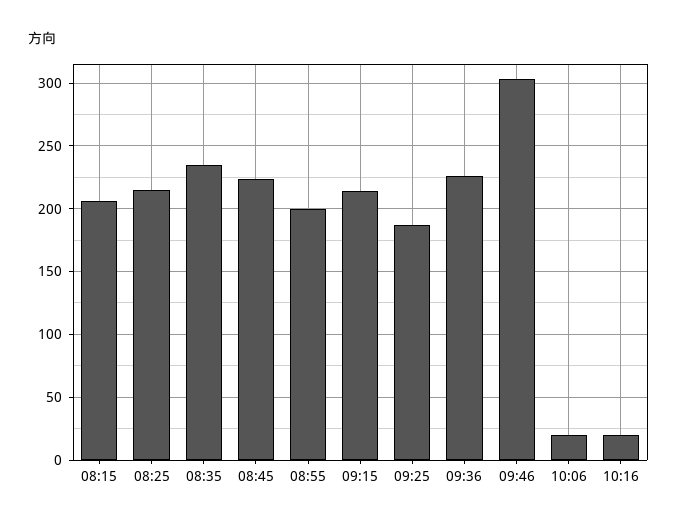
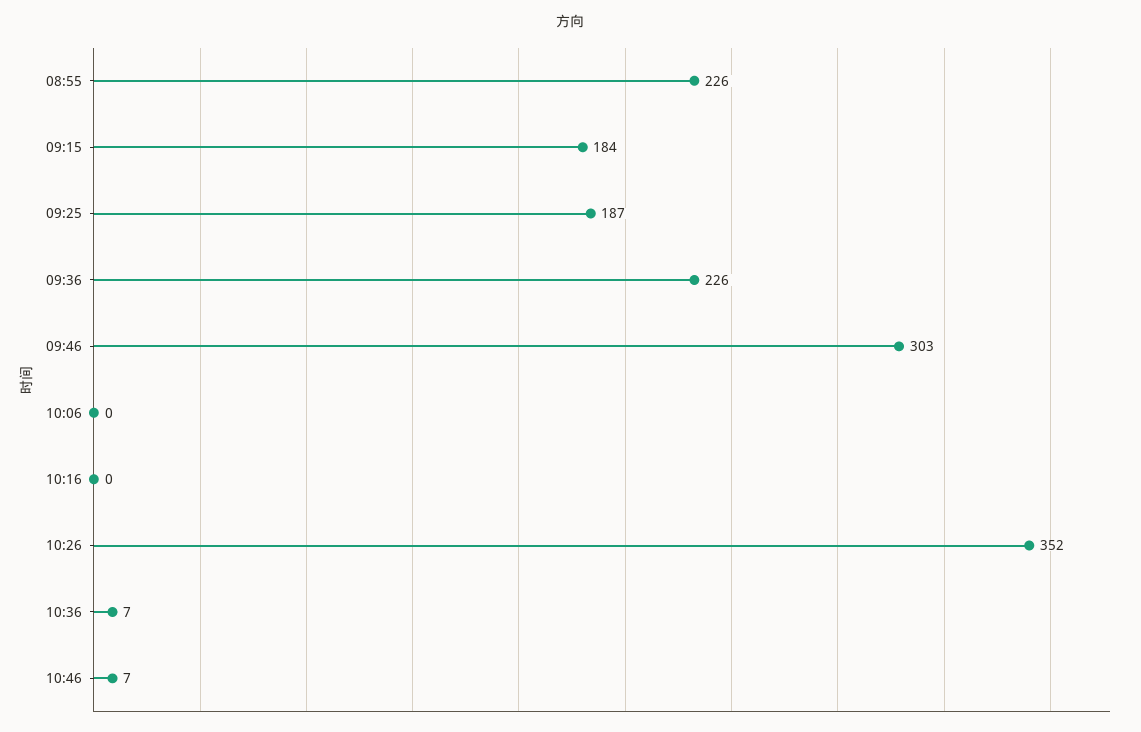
08:15: 205 -> none
08:25: 215 -> none
08:35: 235 -> none
08:45: 225 -> none
08:55: 200 -> 226
09:15: 215 -> 184
10:06: 20 -> 0
10:16: 20 -> 0
10:26: none -> 352
10:36: none -> 7
10:46: none -> 7

